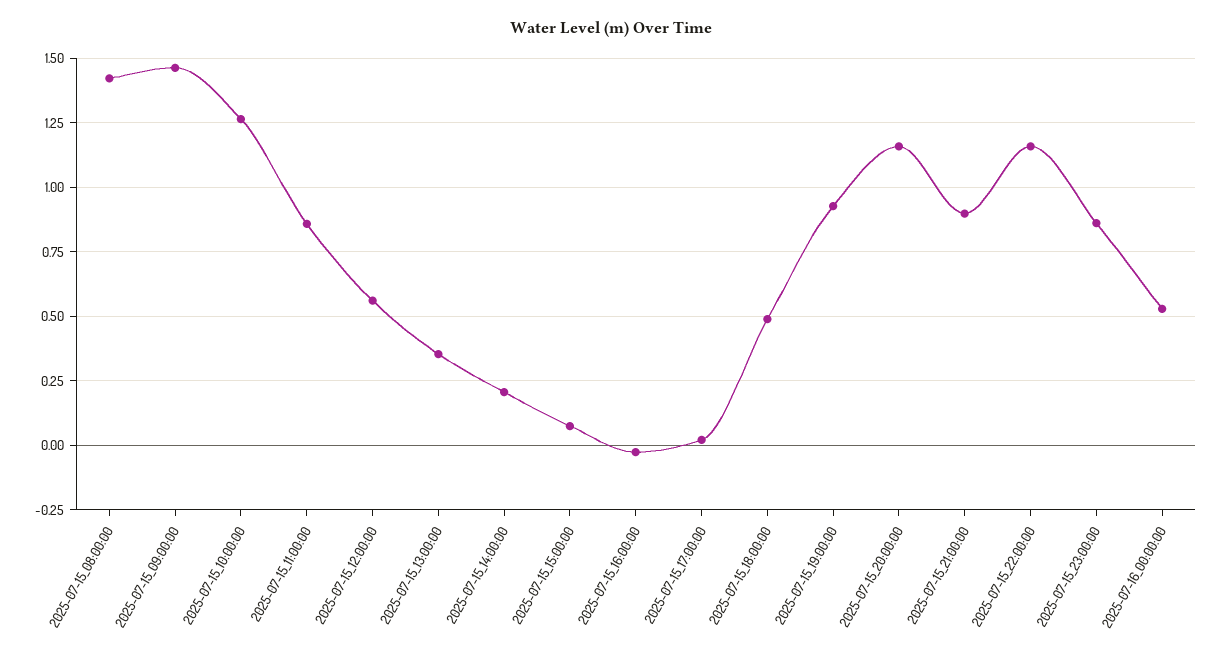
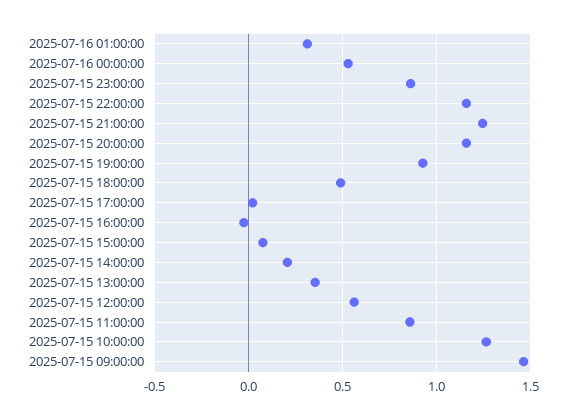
2025-07-15_08:00:00: 1.425 -> none
2025-07-15_21:00:00: 0.9 -> 1.25
2025-07-16 01:00:00: none -> 0.3

